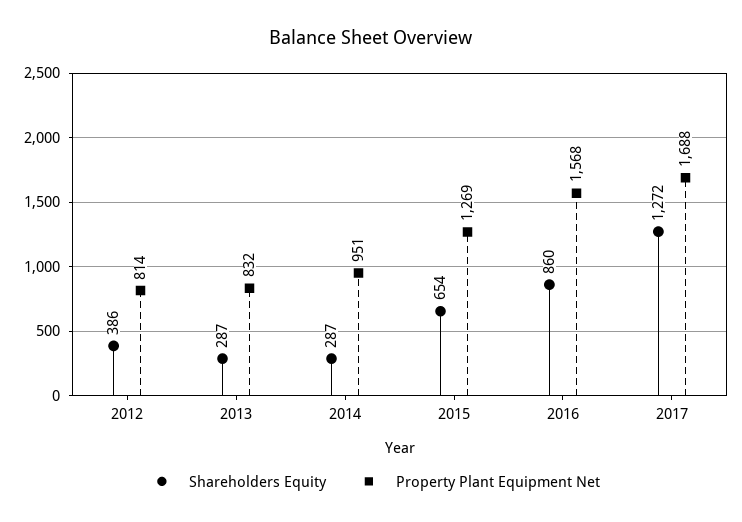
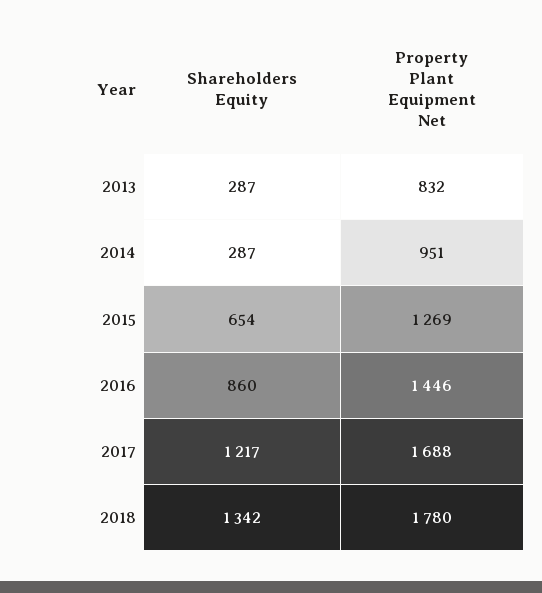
Shareholders Equity, 2012: 386 -> none
Property Plant Equipment Net, 2012: 814 -> none
Property Plant Equipment Net, 2016: 1568 -> 1446
Shareholders Equity, 2017: 1272 -> 1217
Shareholders Equity, 2018: none -> 1342
Property Plant Equipment Net, 2018: none -> 1780

